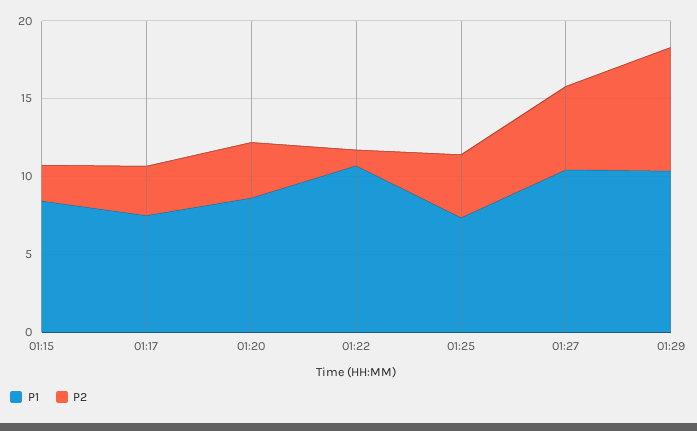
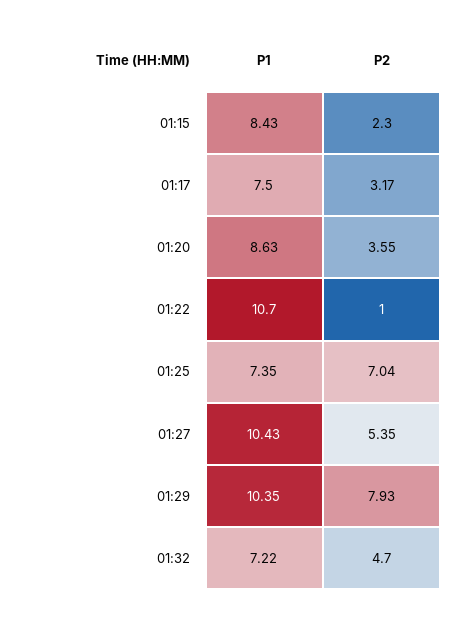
P2, 01:25: 4 -> 7.04
P1, 01:32: none -> 7.22
P2, 01:32: none -> 4.7

